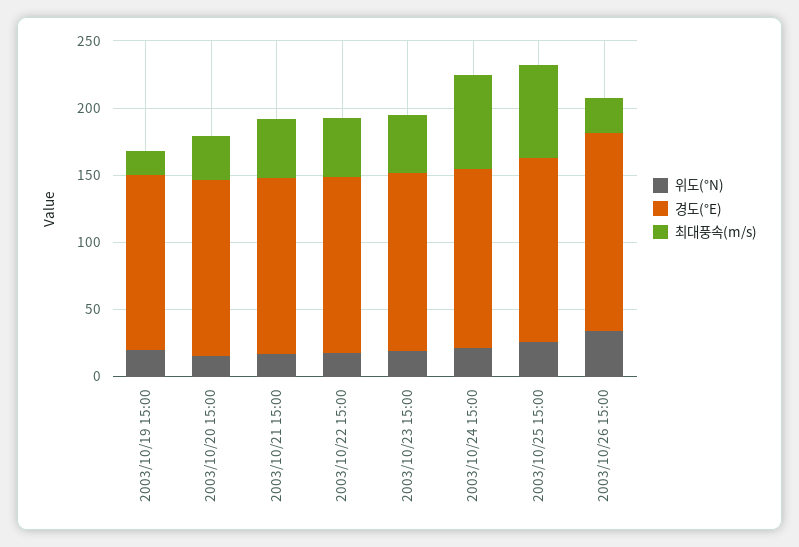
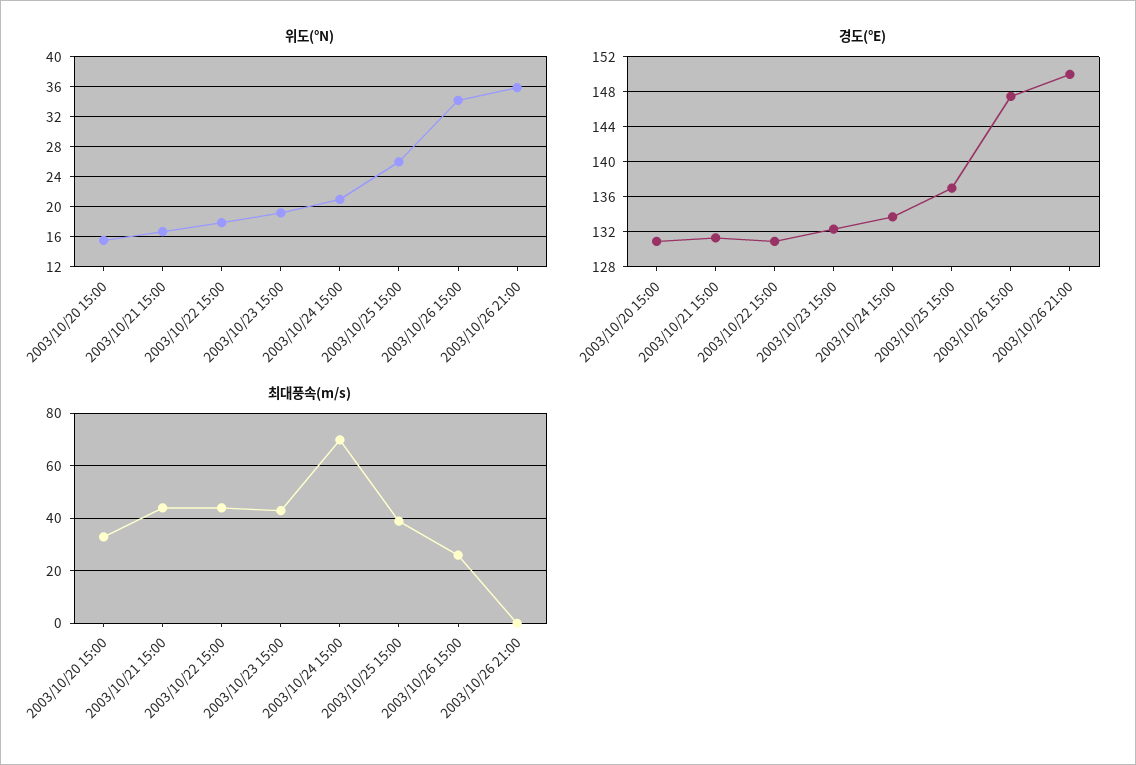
위도(°N), 2003/10/19 15:00: 20 -> none
경도(°E), 2003/10/19 15:00: 130 -> none
최대풍속(m/s), 2003/10/19 15:00: 20 -> none
최대풍속(m/s), 2003/10/25 15:00: 70 -> 40
위도(°N), 2003/10/26 21:00: none -> 36
경도(°E), 2003/10/26 21:00: none -> 150
최대풍속(m/s), 2003/10/26 21:00: none -> 0

